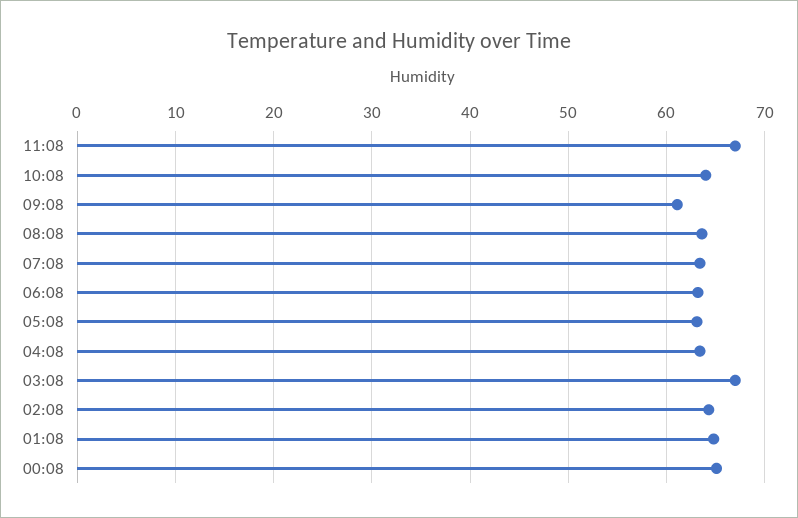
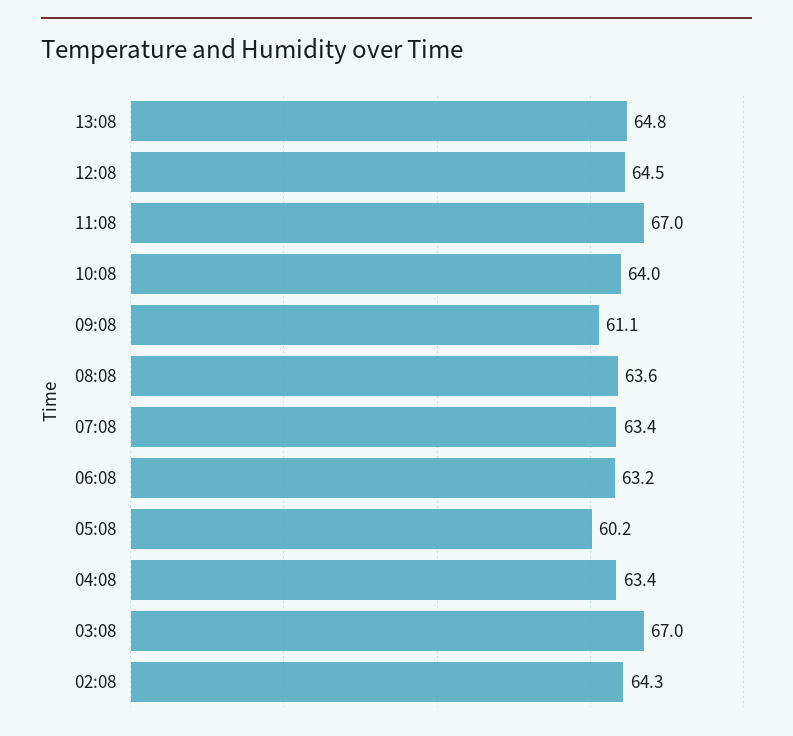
05:08: 63 -> 60.2
01:08: 65 -> none
00:08: 65 -> none
13:08: none -> 64.8
12:08: none -> 64.5

